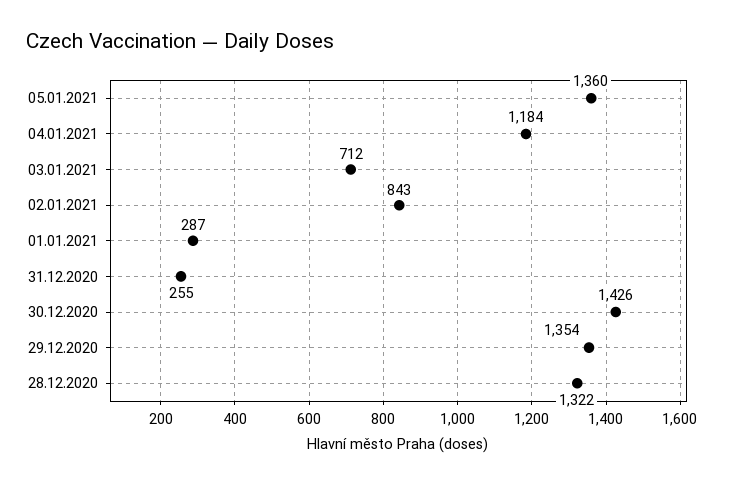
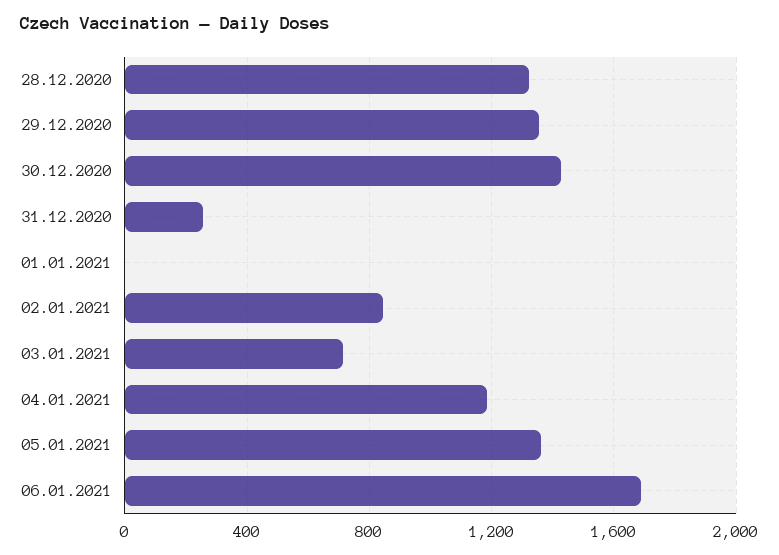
01.01.2021: 287 -> 0
06.01.2021: none -> 1700

